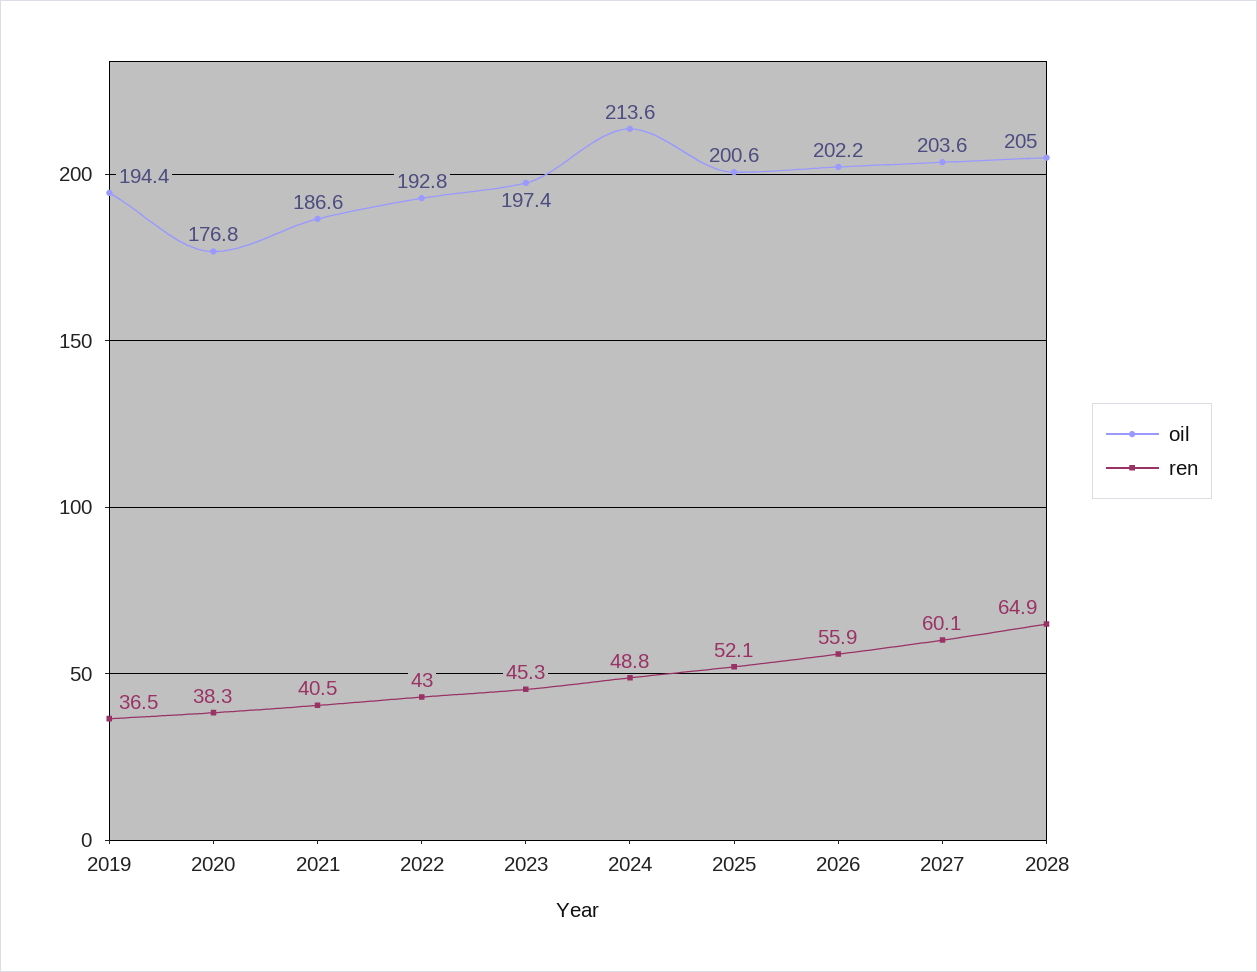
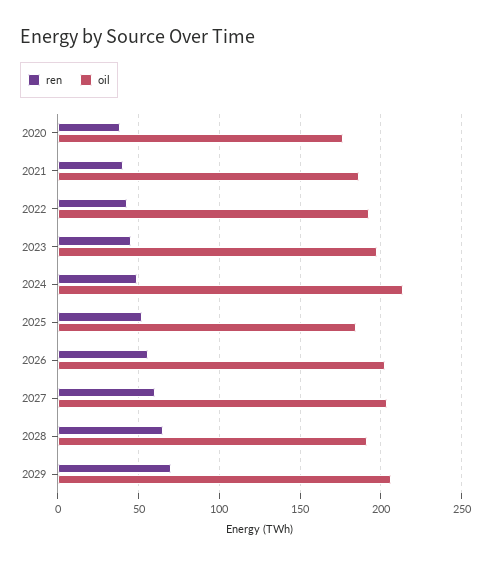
oil, 2019: 194.4 -> none
ren, 2019: 36.5 -> none
oil, 2025: 200.6 -> 185
oil, 2028: 205 -> 190
ren, 2029: none -> 70
oil, 2029: none -> 205

